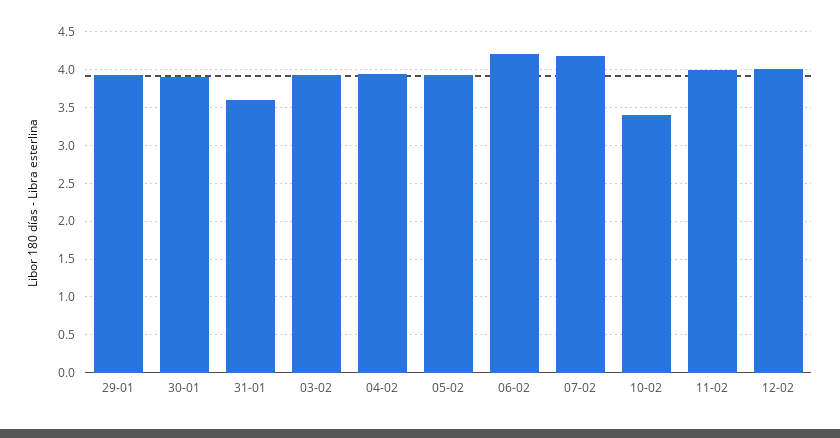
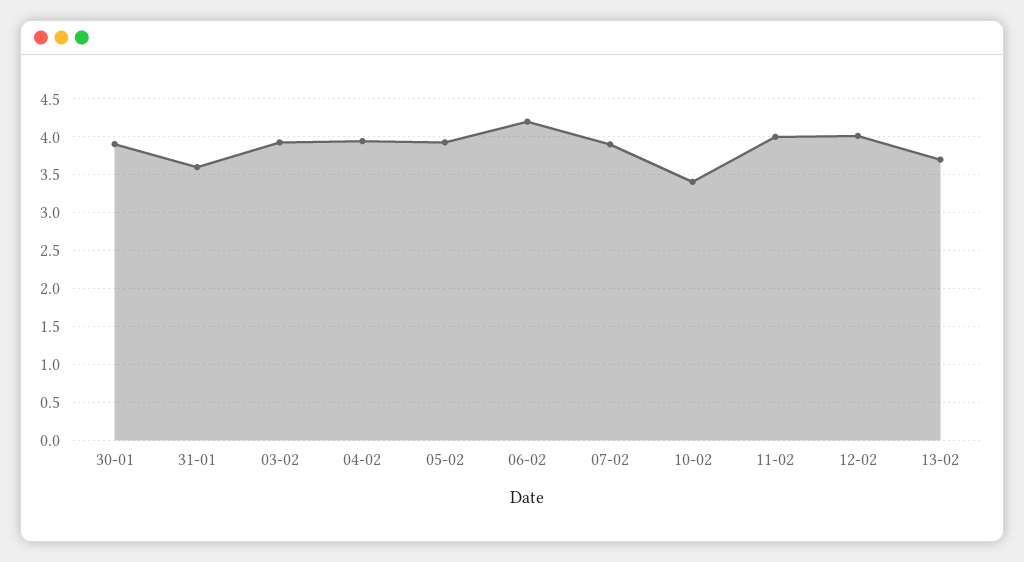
29-01: 3.9 -> none
07-02: 4.2 -> 3.9
13-02: none -> 3.7

